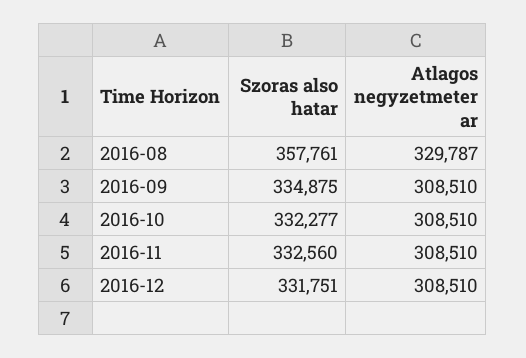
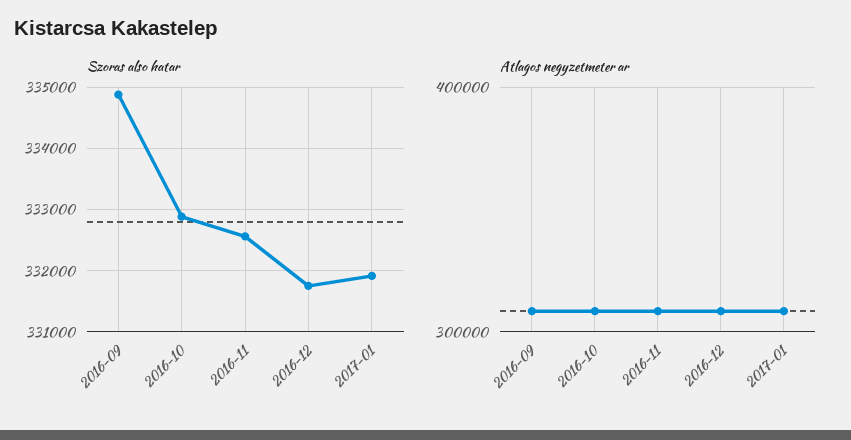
Szoras also hatar, 2016-08: 357761 -> none
Atlagos negyzetmeter ar, 2016-08: 329787 -> none
Szoras also hatar, 2016-10: 332277 -> 332900
Szoras also hatar, 2017-01: none -> 331900
Atlagos negyzetmeter ar, 2017-01: none -> 310000

